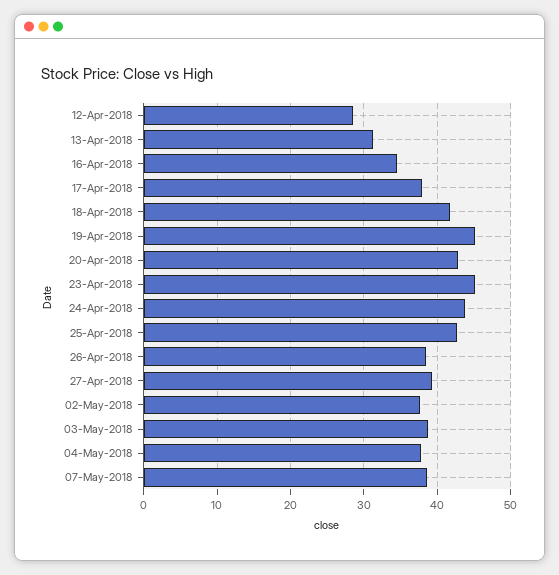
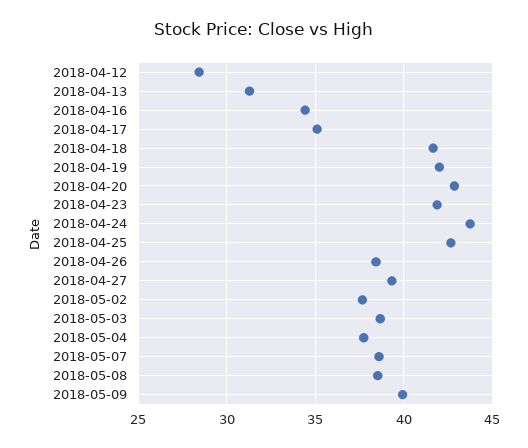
17-Apr-2018: 38 -> 35
19-Apr-2018: 45 -> 42
23-Apr-2018: 45 -> 42
2018-05-08: none -> 38.5
2018-05-09: none -> 40

